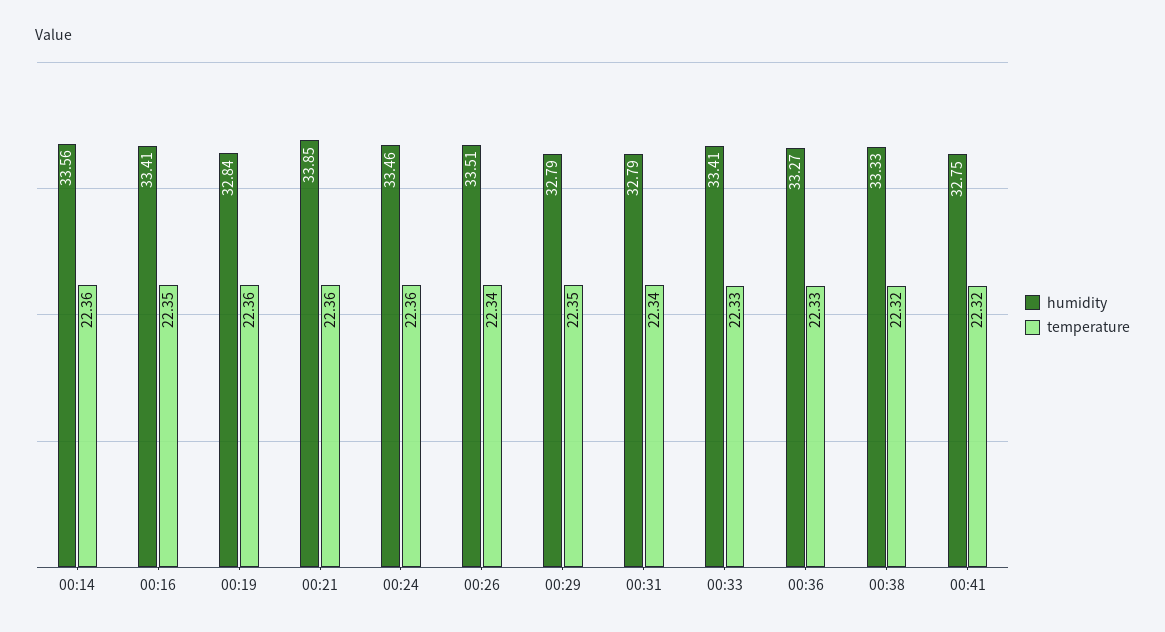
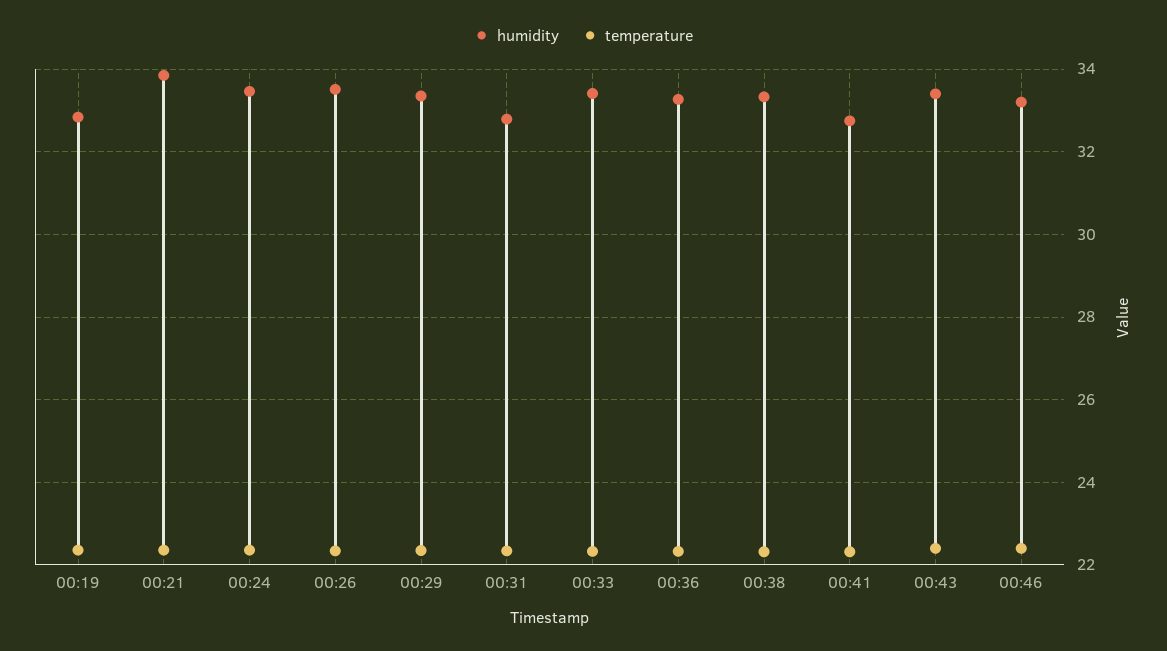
humidity, 00:14: 33.56 -> none
temperature, 00:14: 22.36 -> none
humidity, 00:16: 33.41 -> none
temperature, 00:16: 22.35 -> none
humidity, 00:29: 32.79 -> 33.4
humidity, 00:43: none -> 33.4
temperature, 00:43: none -> 22.4
humidity, 00:46: none -> 33.2
temperature, 00:46: none -> 22.4

